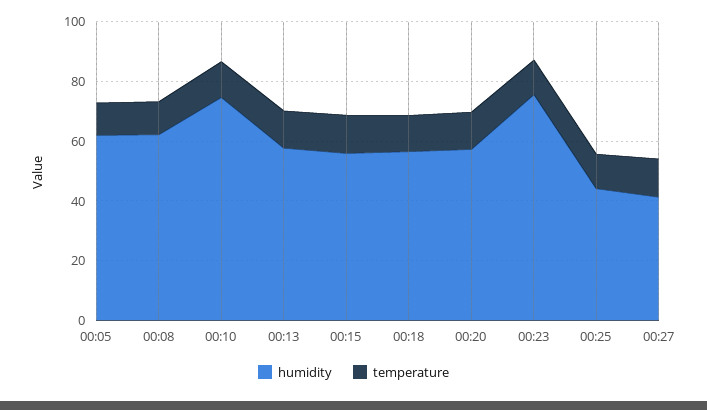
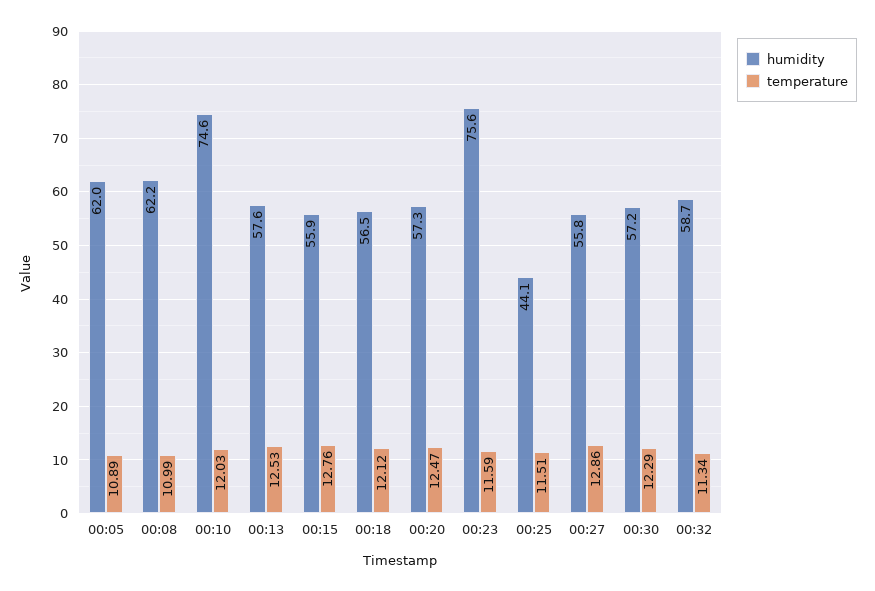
humidity, 00:27: 40 -> 55.8
humidity, 00:30: none -> 57.2
temperature, 00:30: none -> 12.29
humidity, 00:32: none -> 58.7
temperature, 00:32: none -> 11.34

